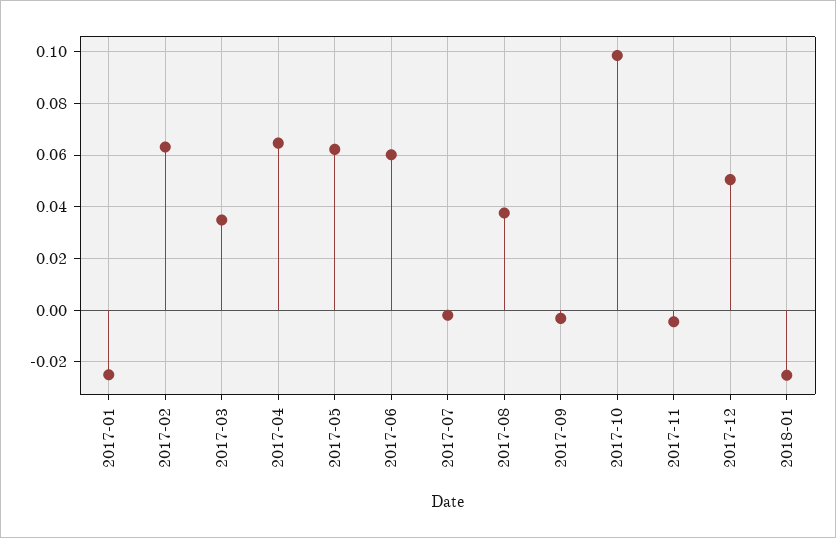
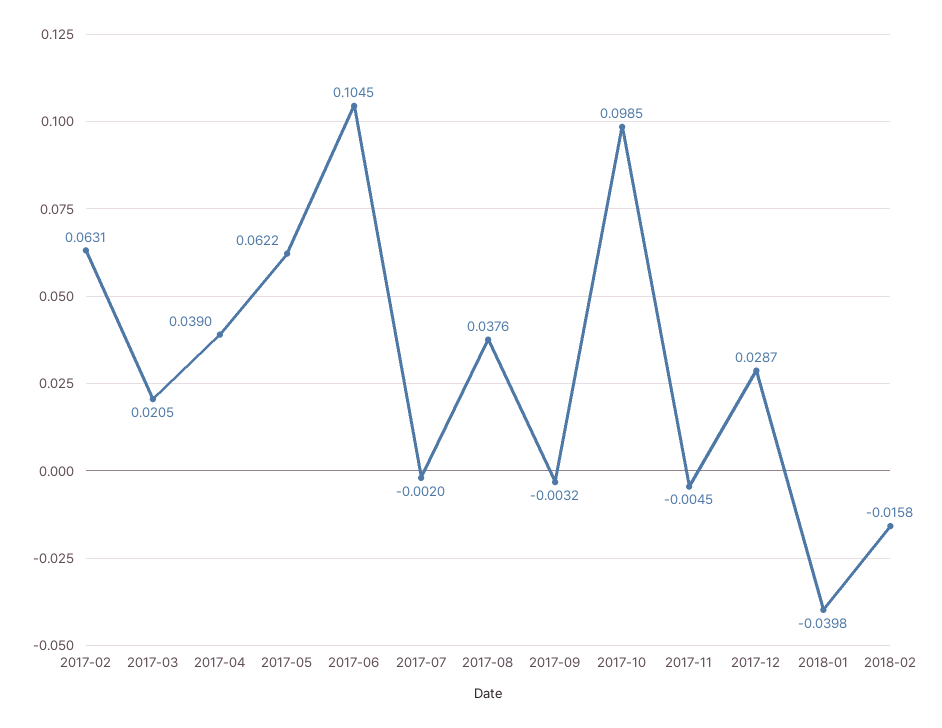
2017-01: -0.025 -> none
2017-03: 0.035 -> 0.0205
2017-04: 0.065 -> 0.039
2017-06: 0.06 -> 0.1045
2017-12: 0.05 -> 0.0287
2018-01: -0.025 -> -0.0398
2018-02: none -> -0.0158

